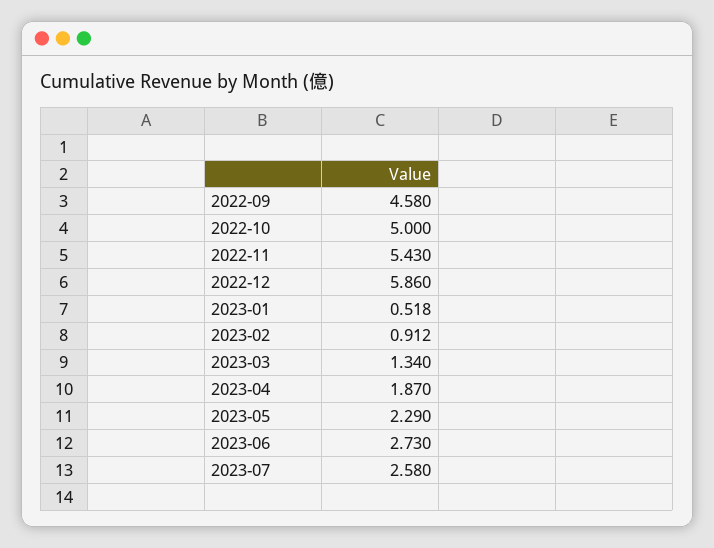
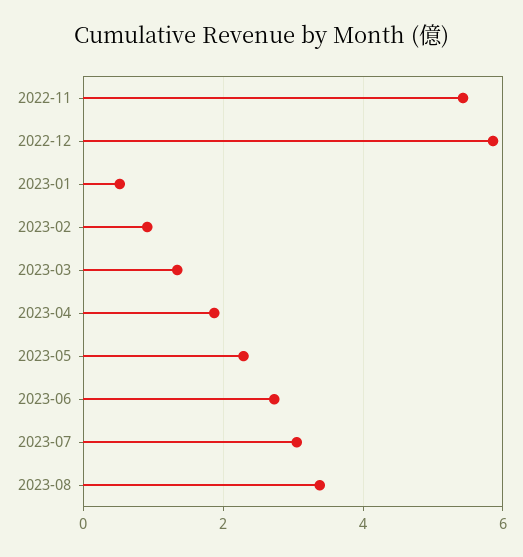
2022-09: 4.58 -> none
2022-10: 5 -> none
2023-07: 2.58 -> 3
2023-08: none -> 3.4

